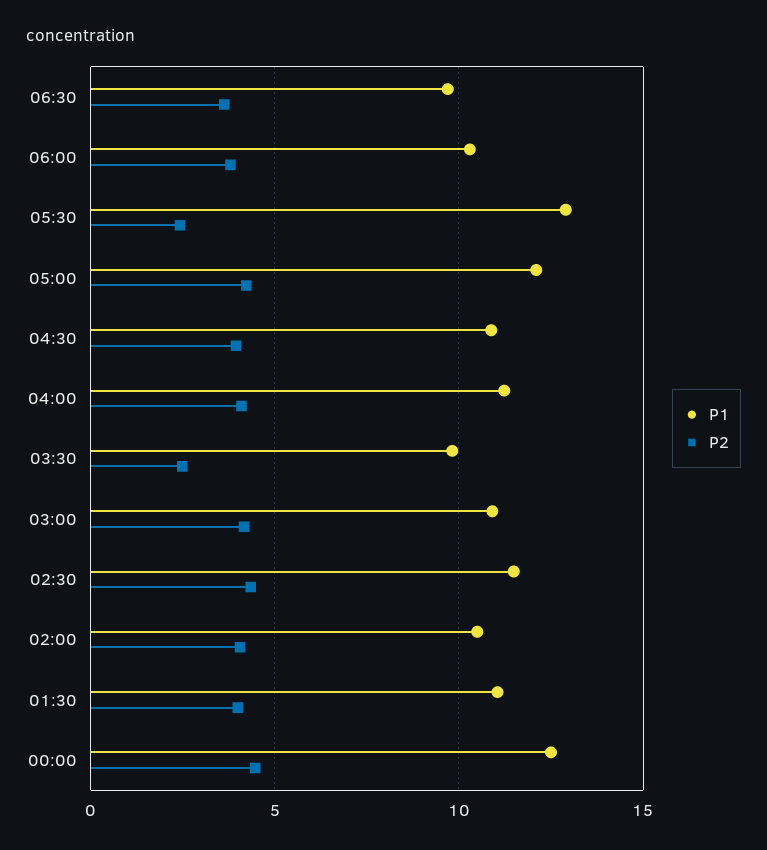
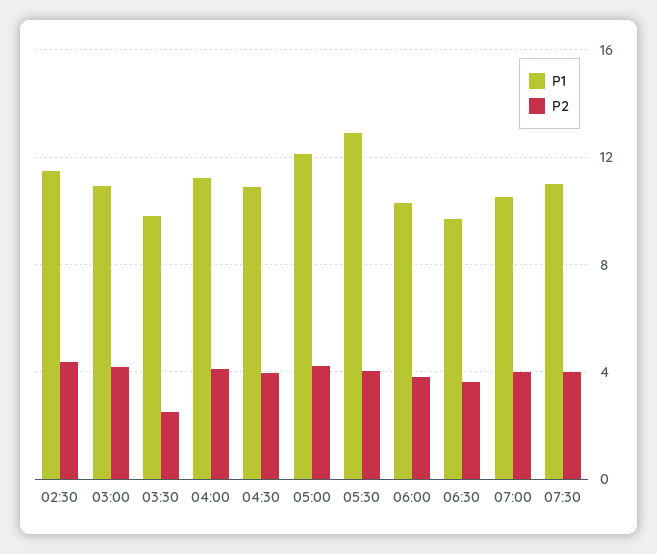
P2, 05:30: 2.5 -> 4
P1, 02:00: 10.5 -> none
P2, 02:00: 4 -> none
P1, 01:30: 11 -> none
P2, 01:30: 4 -> none
P1, 00:00: 12.5 -> none
P2, 00:00: 4.5 -> none
P1, 07:00: none -> 10.5
P2, 07:00: none -> 4
P1, 07:30: none -> 11
P2, 07:30: none -> 4

